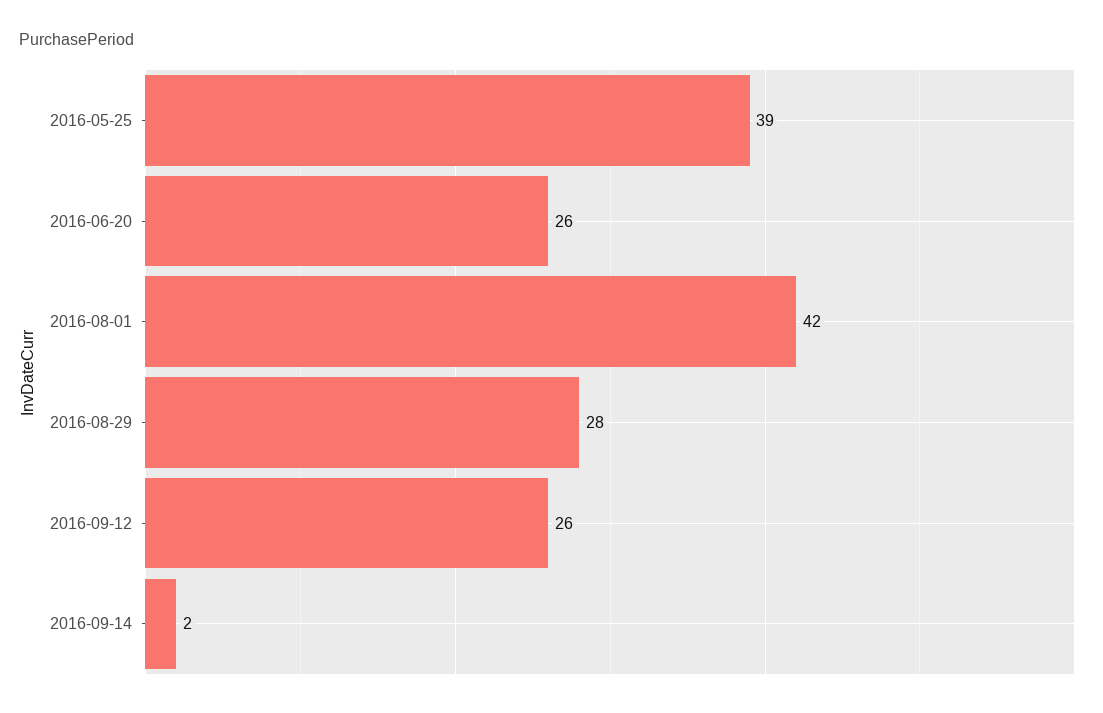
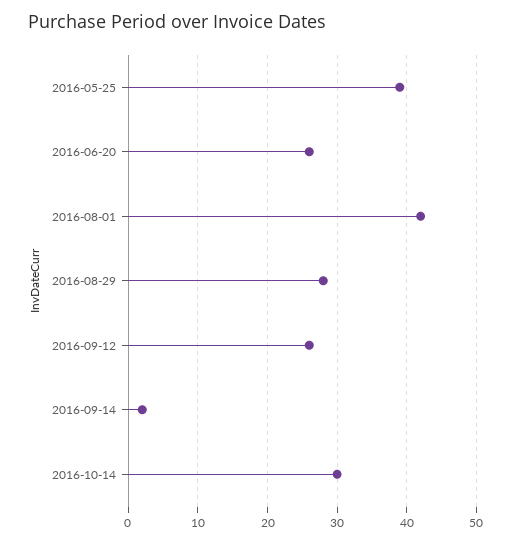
2016-10-14: none -> 30

